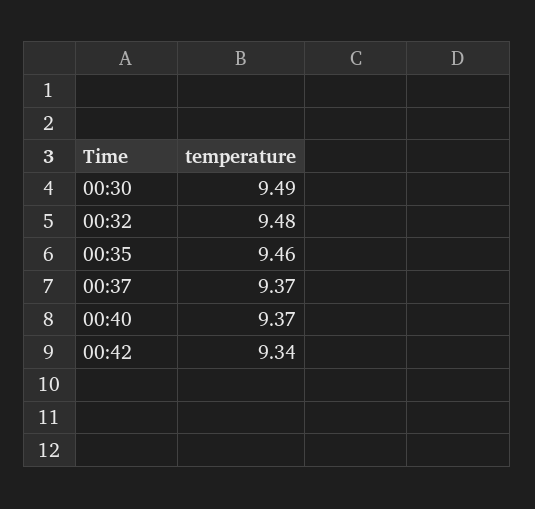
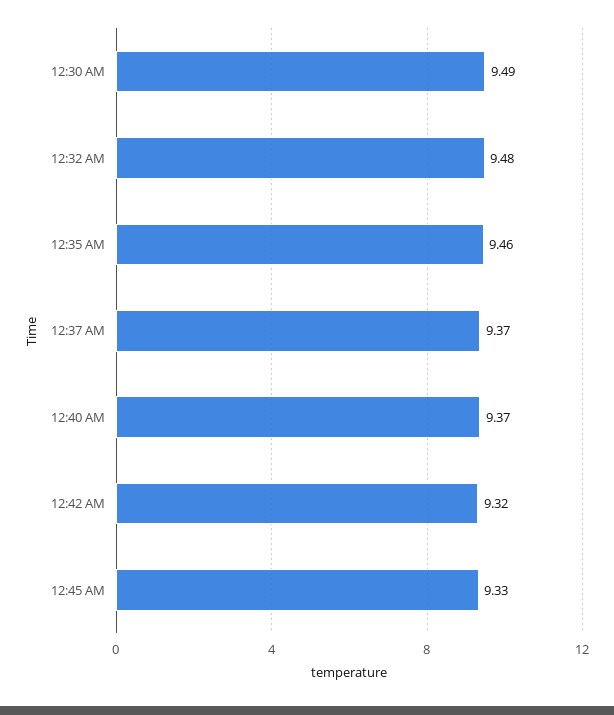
00:42: 9.34 -> 9.32
12:45 AM: none -> 9.33

